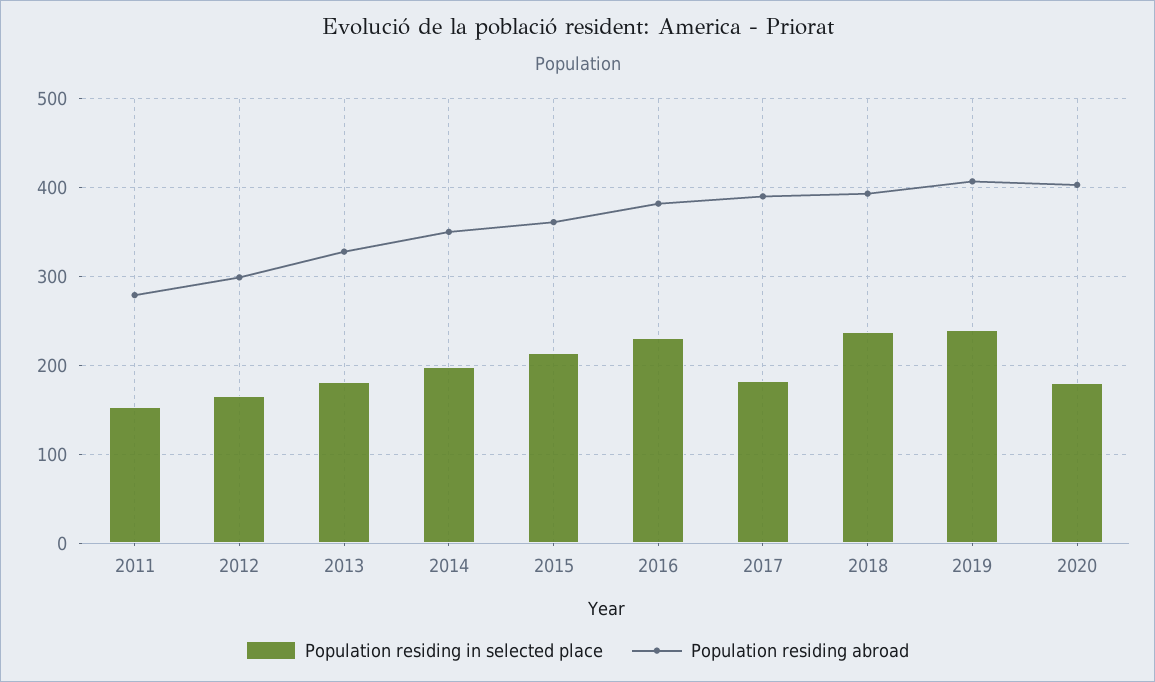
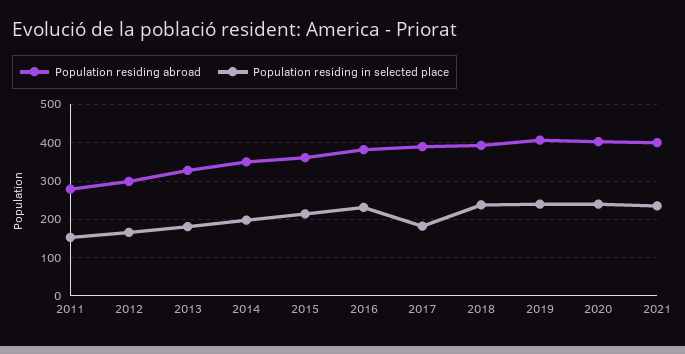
Population residing in selected place, 2020: 180 -> 240
Population residing abroad, 2021: none -> 400
Population residing in selected place, 2021: none -> 240

